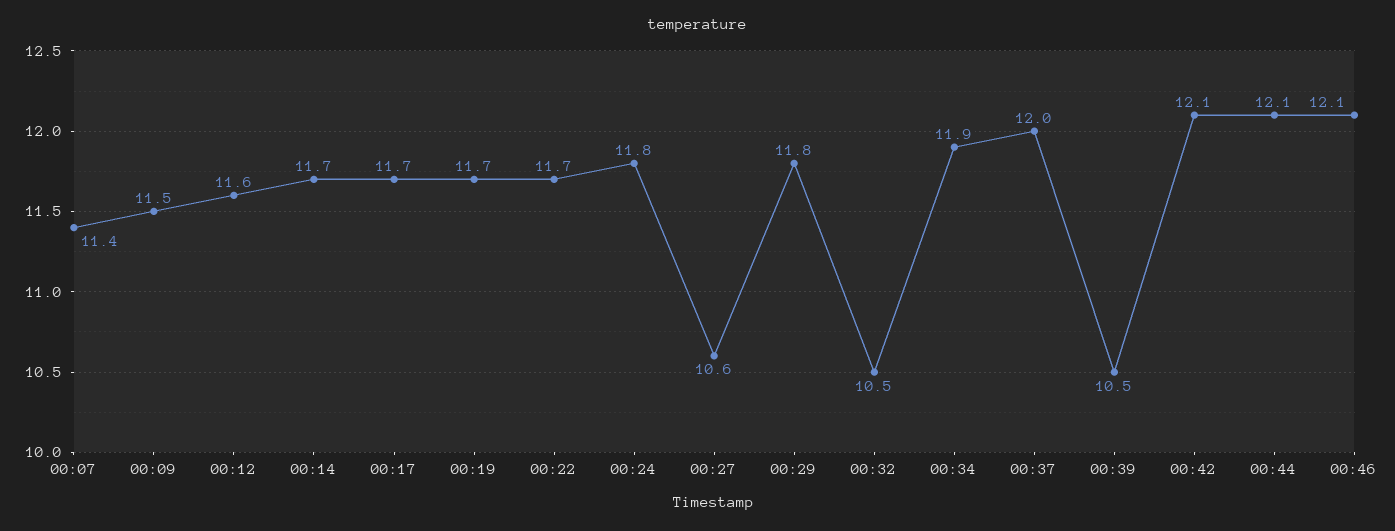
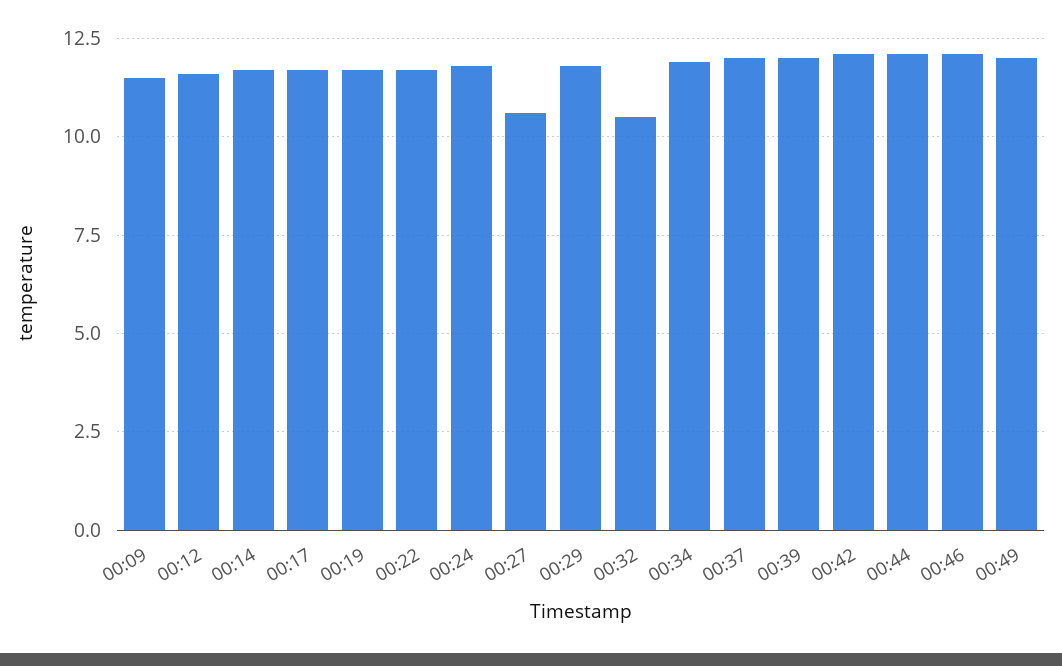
00:07: 11.4 -> none
00:39: 10.5 -> 12
00:49: none -> 12

